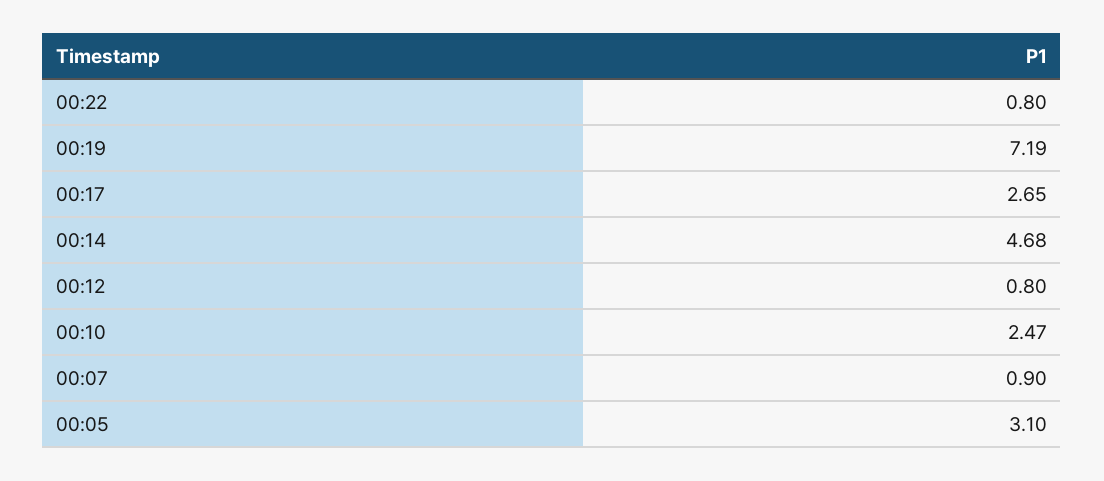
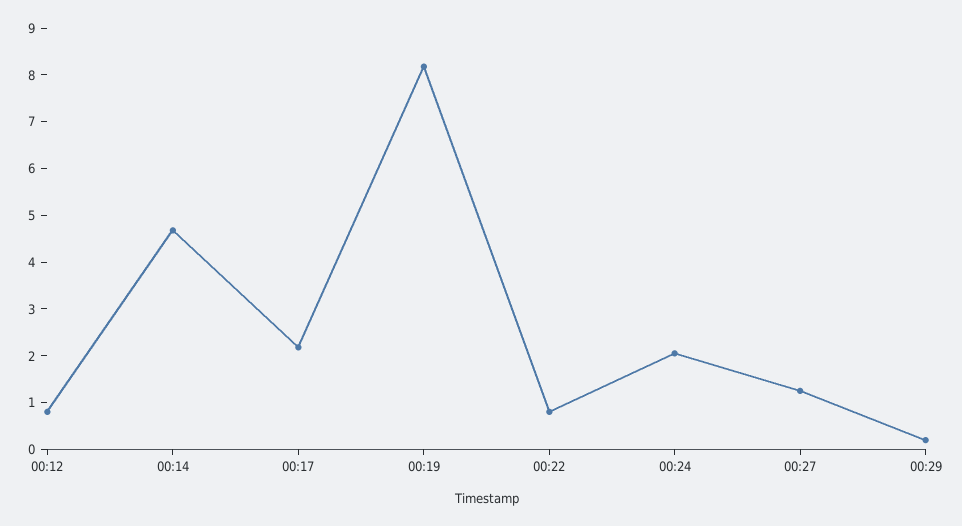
00:19: 7.19 -> 8.2
00:17: 2.65 -> 2.2
00:10: 2.47 -> none
00:07: 0.9 -> none
00:05: 3.1 -> none
00:24: none -> 2
00:27: none -> 1.2
00:29: none -> 0.2

